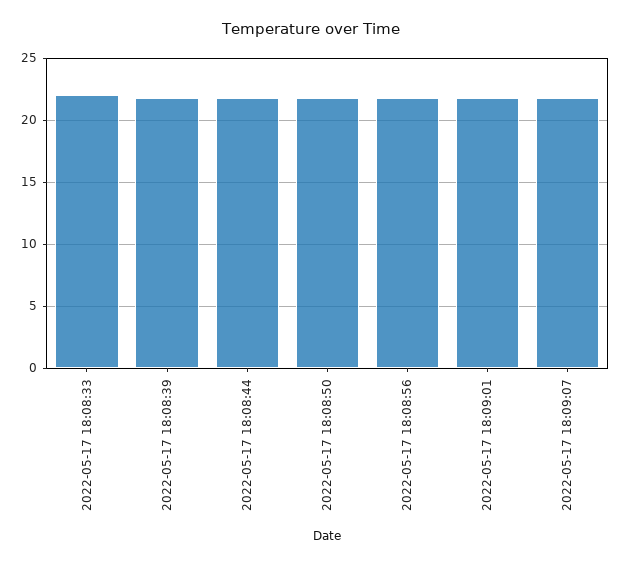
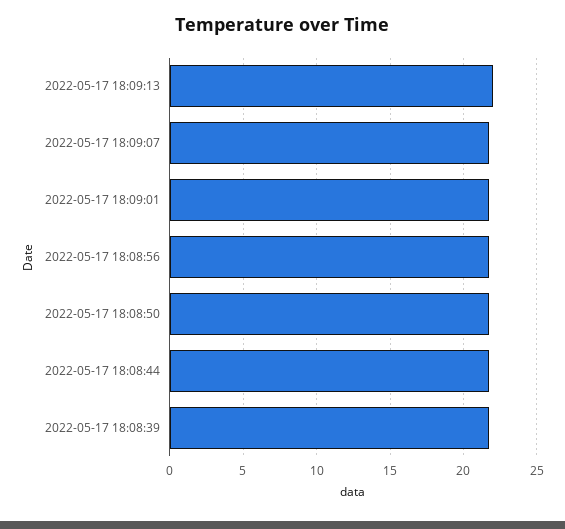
2022-05-17 18:08:33: 22 -> none
2022-05-17 18:09:13: none -> 22

